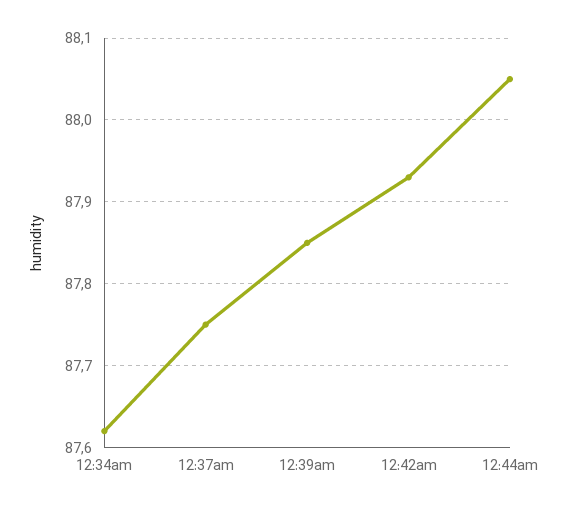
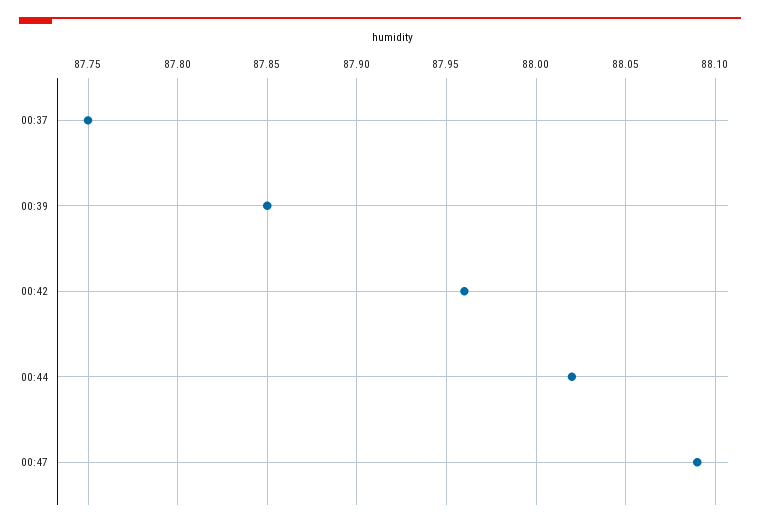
12:34am: 87.62 -> none
12:42am: 87.93 -> 87.96
12:44am: 88.05 -> 88.02
00:47: none -> 88.09

